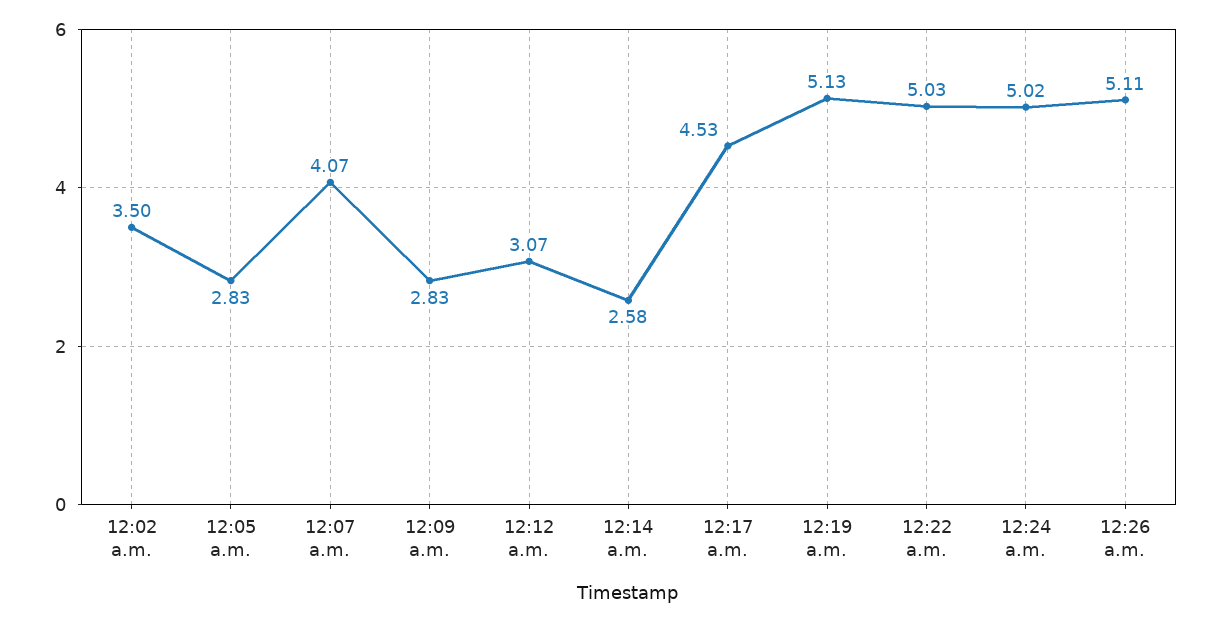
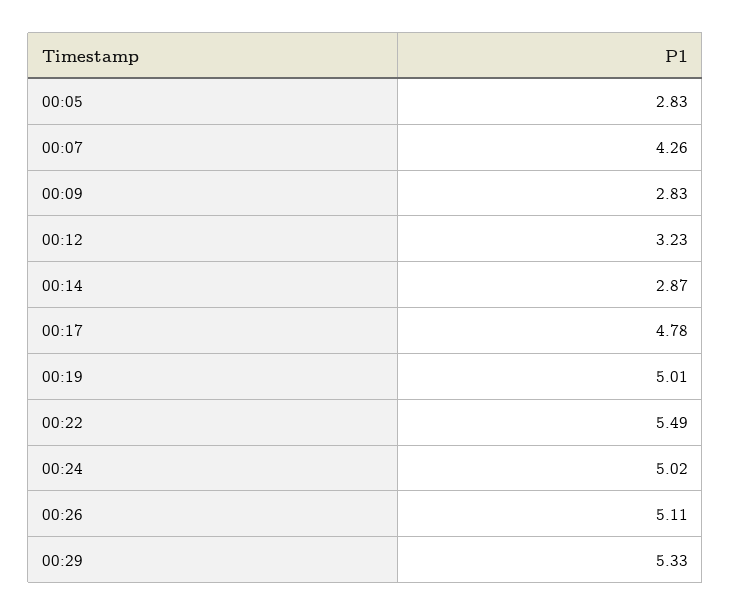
12:02 a.m.: 3.5 -> none
12:07 a.m.: 4.07 -> 4.26
12:12 a.m.: 3.07 -> 3.23
12:14 a.m.: 2.58 -> 2.87
12:17 a.m.: 4.53 -> 4.78
12:19 a.m.: 5.13 -> 5.01
12:22 a.m.: 5.03 -> 5.49
00:29: none -> 5.33

